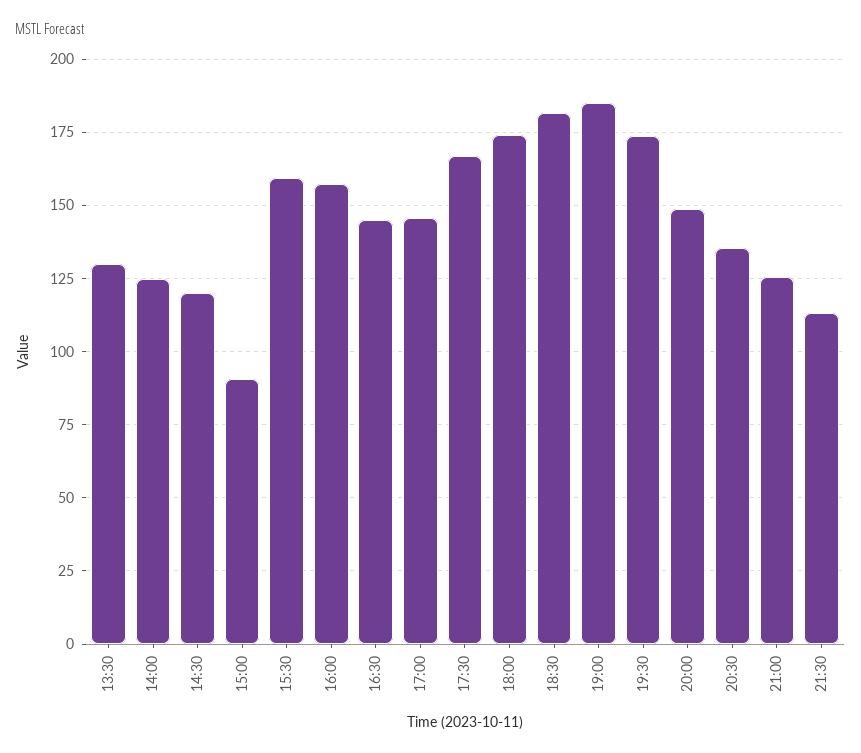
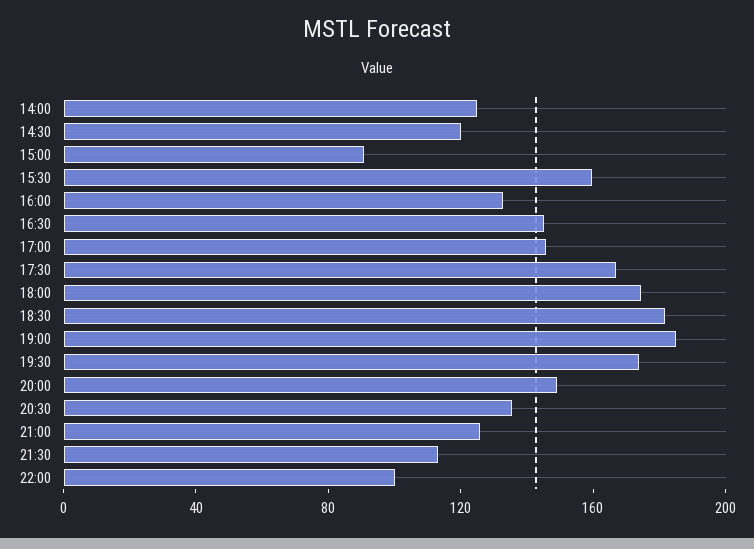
13:30: 130 -> none
16:00: 157.5 -> 130
22:00: none -> 100

